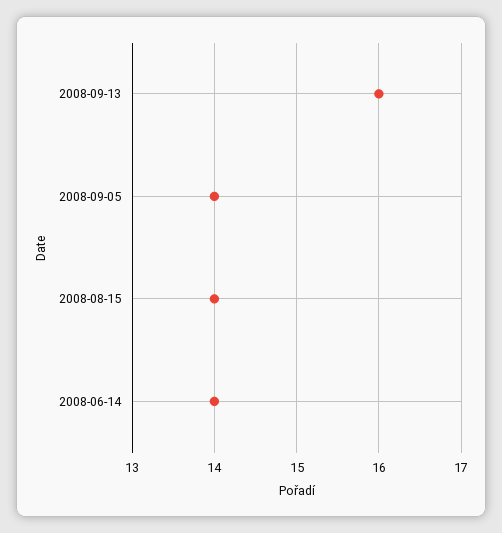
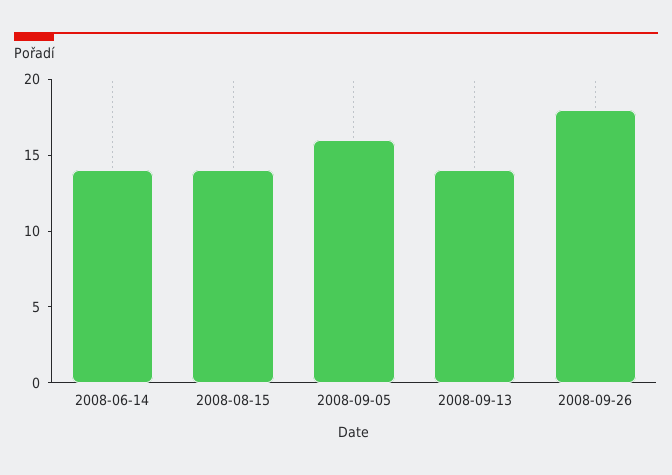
2008-09-13: 16 -> 14
2008-09-05: 14 -> 16
2008-09-26: none -> 18

